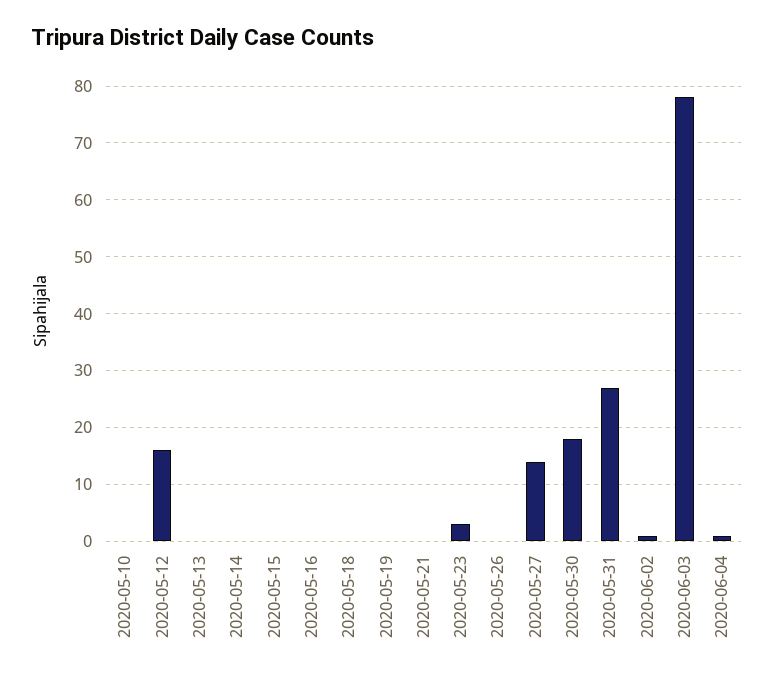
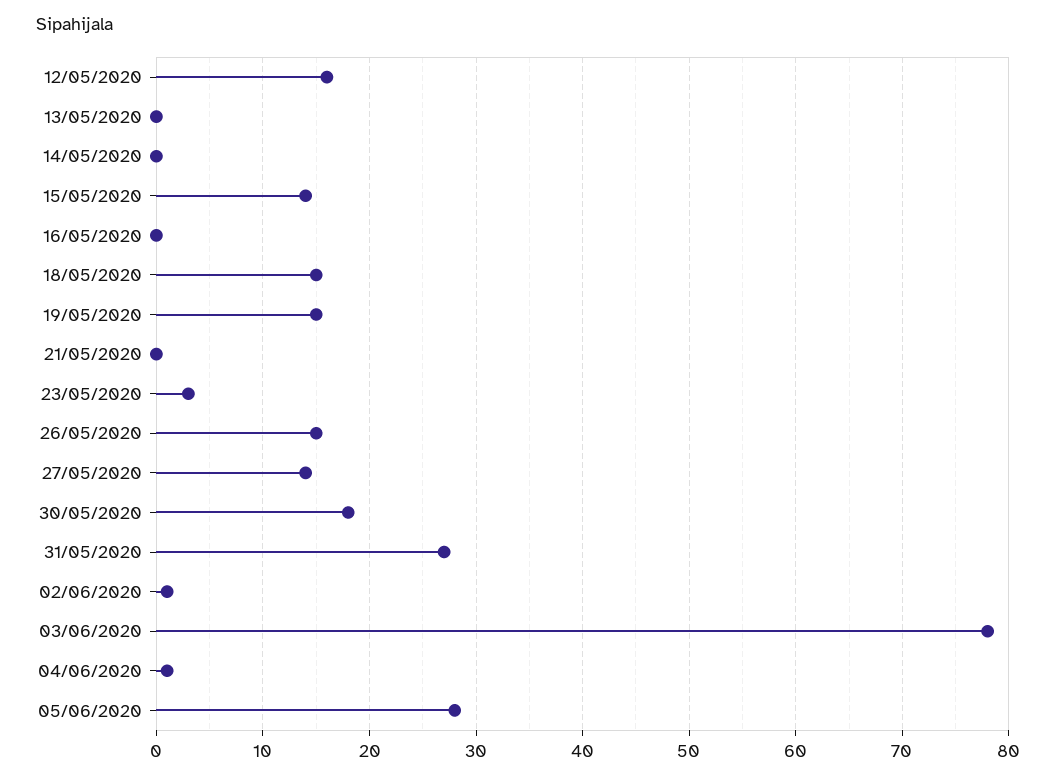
2020-05-10: 0 -> none
2020-05-15: 0 -> 14
2020-05-18: 0 -> 15
2020-05-19: 0 -> 15
2020-05-26: 0 -> 15
05/06/2020: none -> 28

